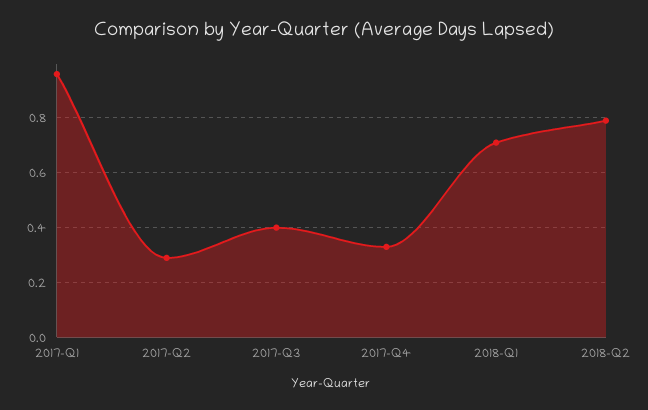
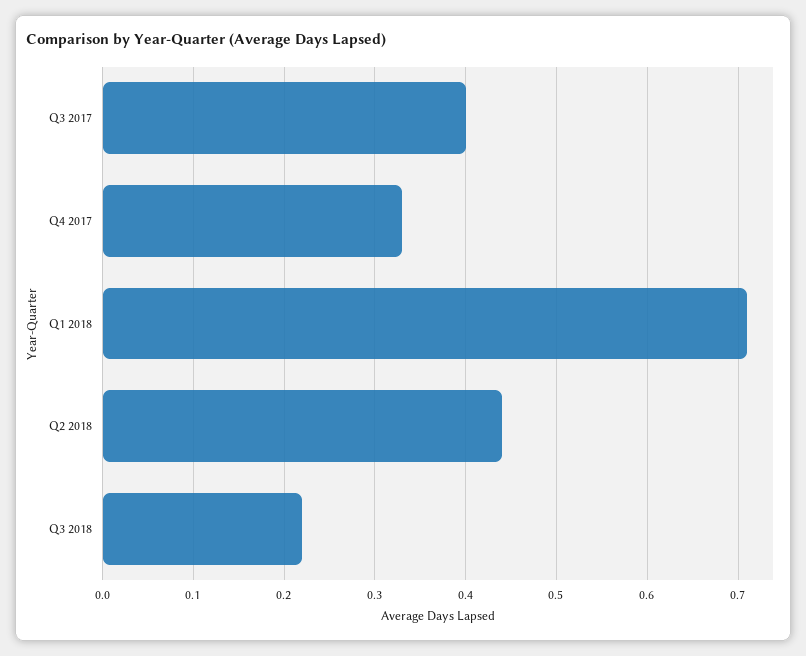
2017-Q1: 0.95 -> none
2017-Q2: 0.3 -> none
2018-Q2: 0.8 -> 0.44
Q3 2018: none -> 0.22

